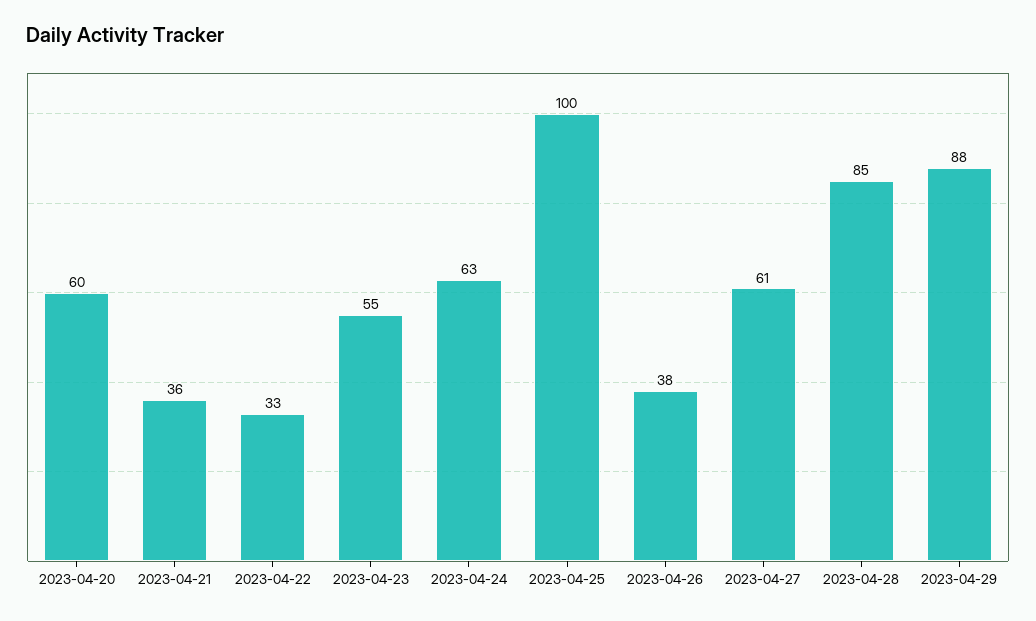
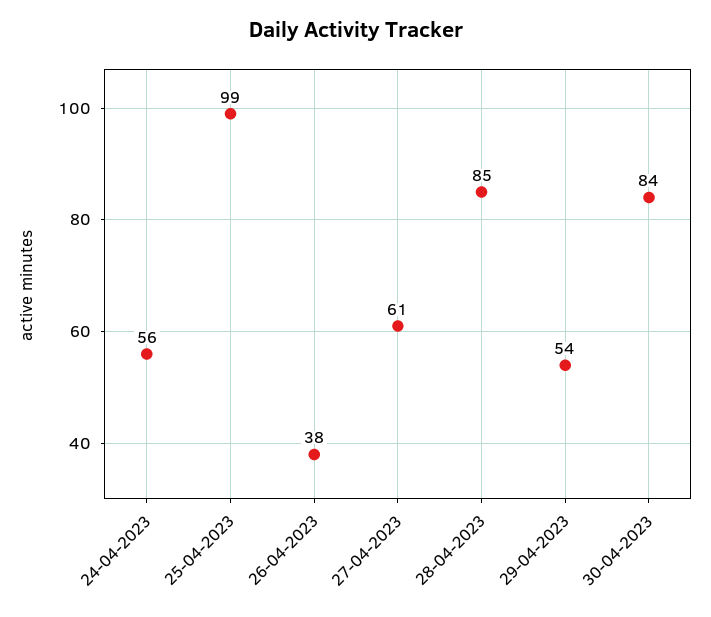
2023-04-20: 60 -> none
2023-04-21: 36 -> none
2023-04-22: 33 -> none
2023-04-23: 55 -> none
2023-04-24: 63 -> 56
2023-04-25: 100 -> 99
2023-04-29: 88 -> 54
30-04-2023: none -> 84

